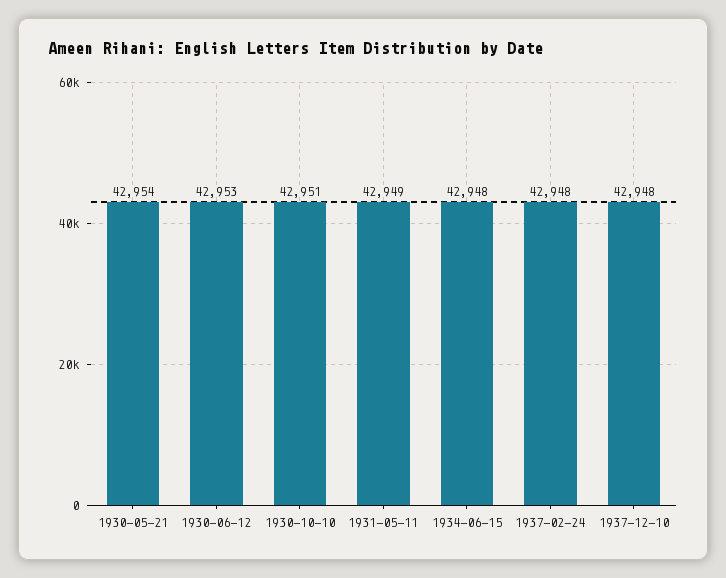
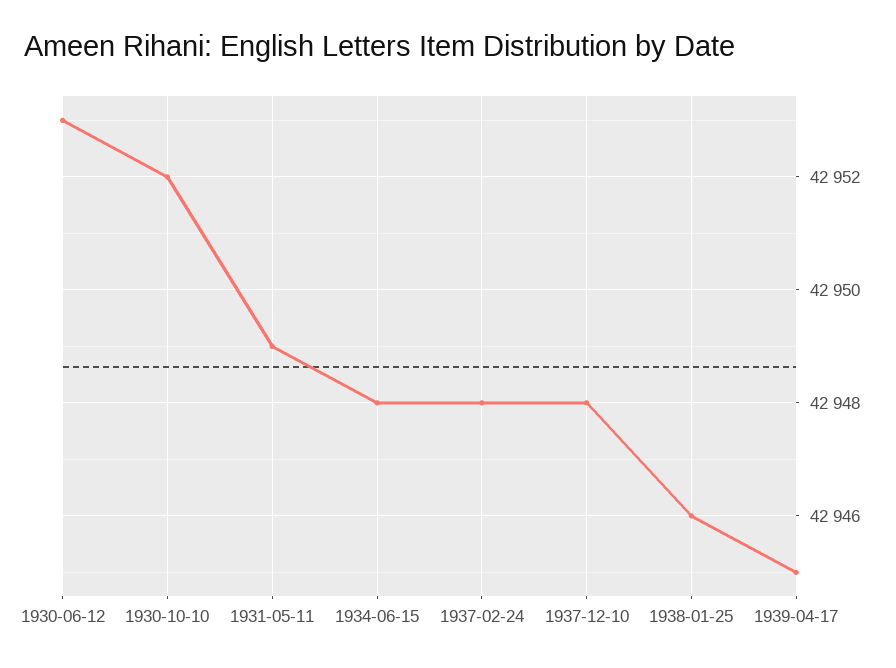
1930-05-21: 42954 -> none
1930-10-10: 42951 -> 42952
1938-01-25: none -> 42946
1939-04-17: none -> 42945

